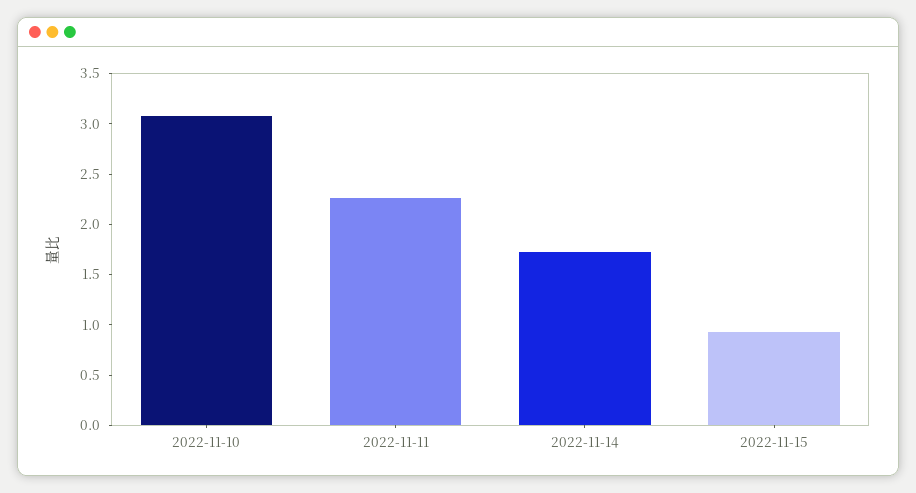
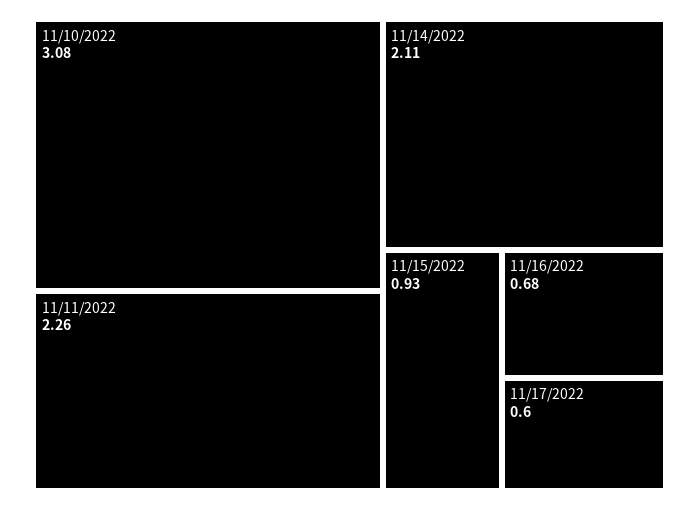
2022-11-14: 1.7 -> 2.11
11/16/2022: none -> 0.68
11/17/2022: none -> 0.6

